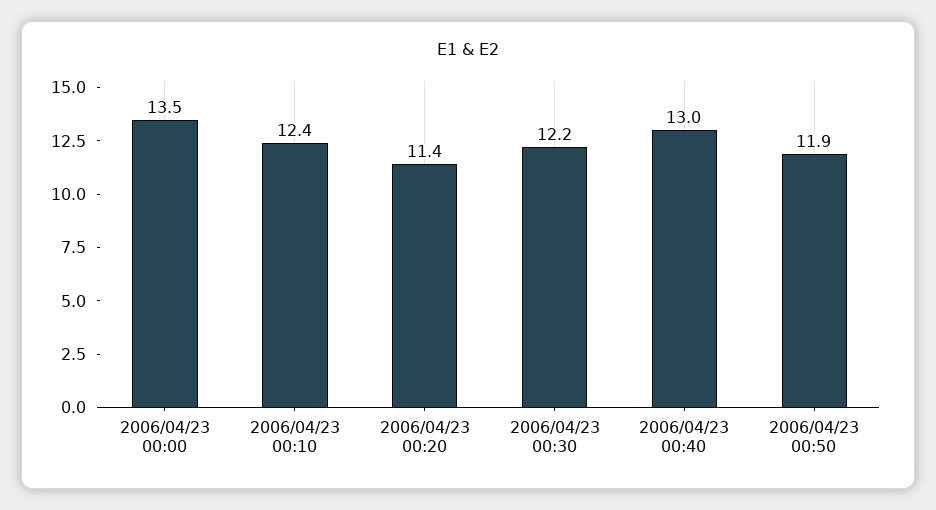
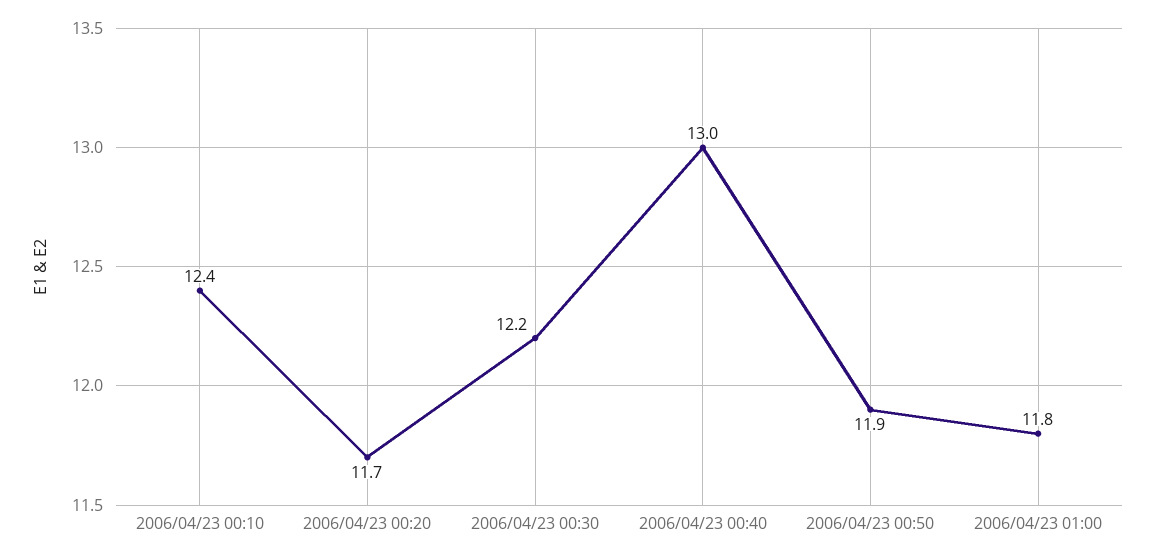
2006/04/23 00:00: 13.5 -> none
2006/04/23 00:20: 11.4 -> 11.7
2006/04/23 01:00: none -> 11.8

